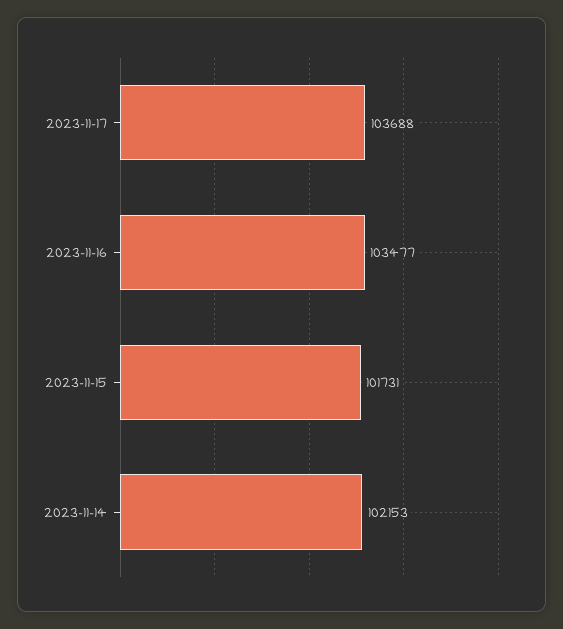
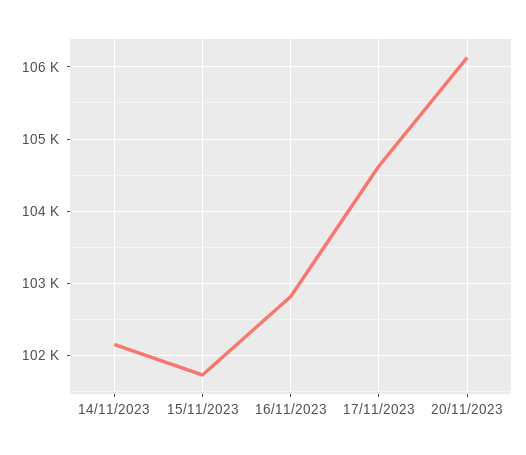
2023-11-17: 103688 -> 104600
2023-11-16: 103477 -> 102800
20/11/2023: none -> 106100

